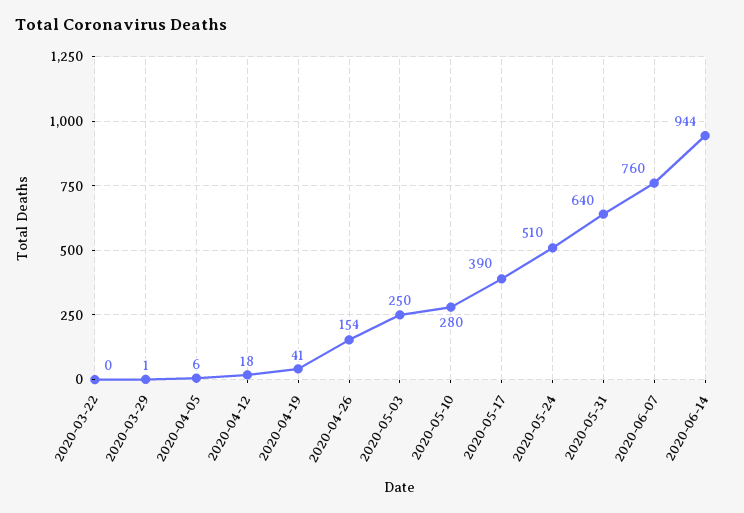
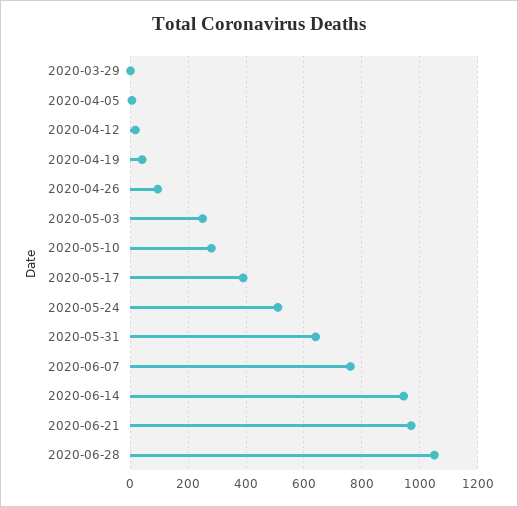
2020-03-22: 0 -> none
2020-04-26: 154 -> 100
2020-06-21: none -> 975
2020-06-28: none -> 1050

